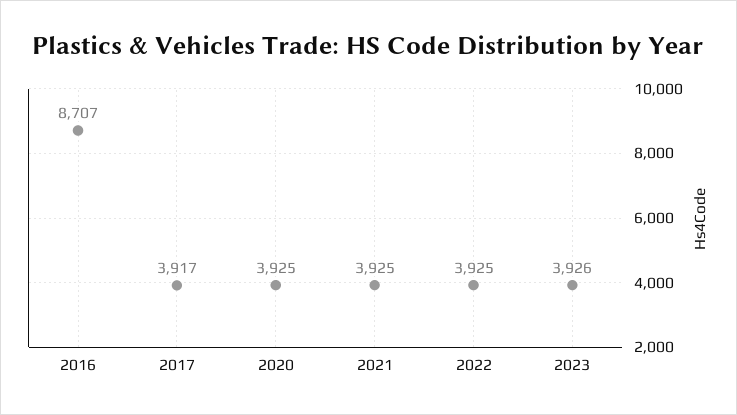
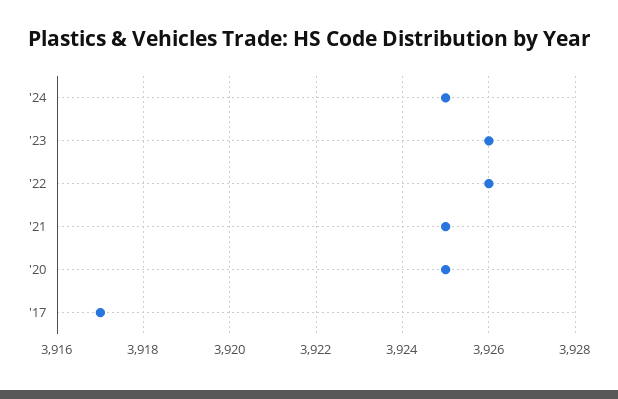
2016: 8707 -> none
2022: 3925 -> 3926
'24: none -> 3925

